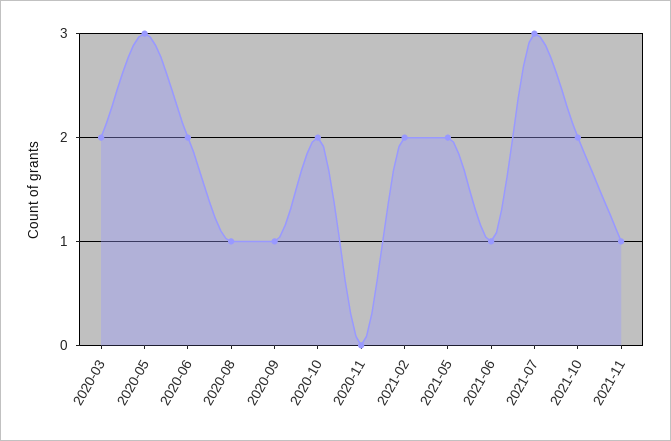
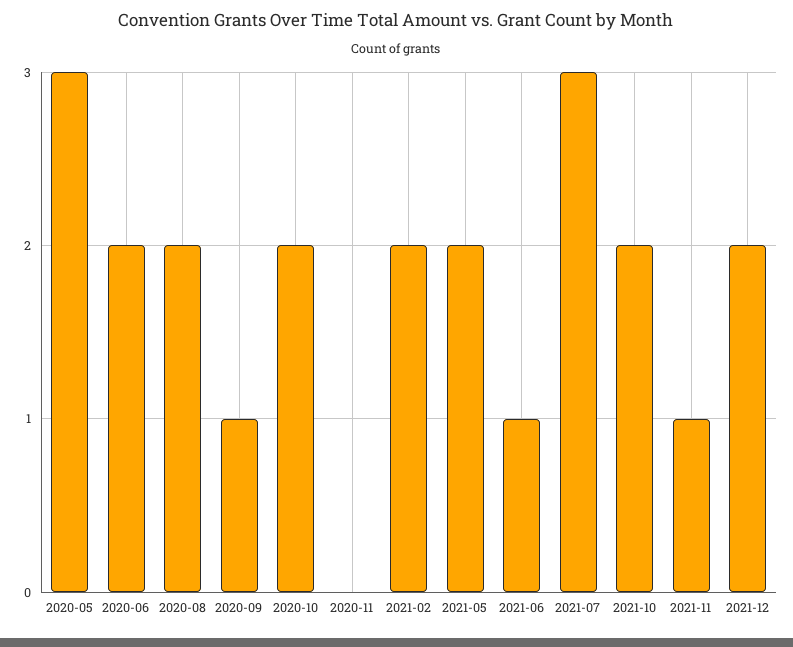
2020-03: 2 -> none
2020-08: 1 -> 2
2021-12: none -> 2

